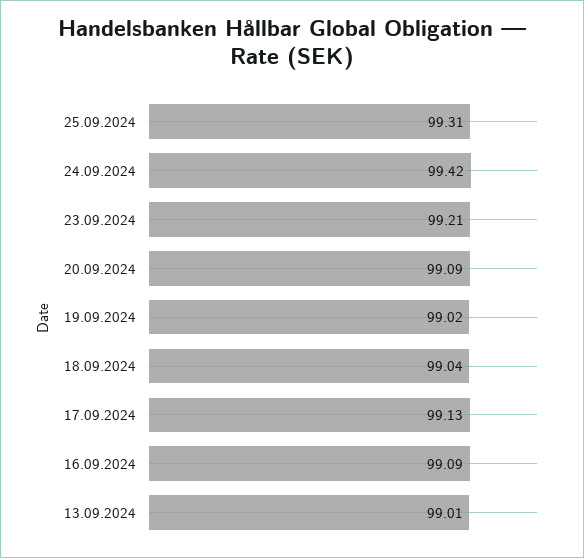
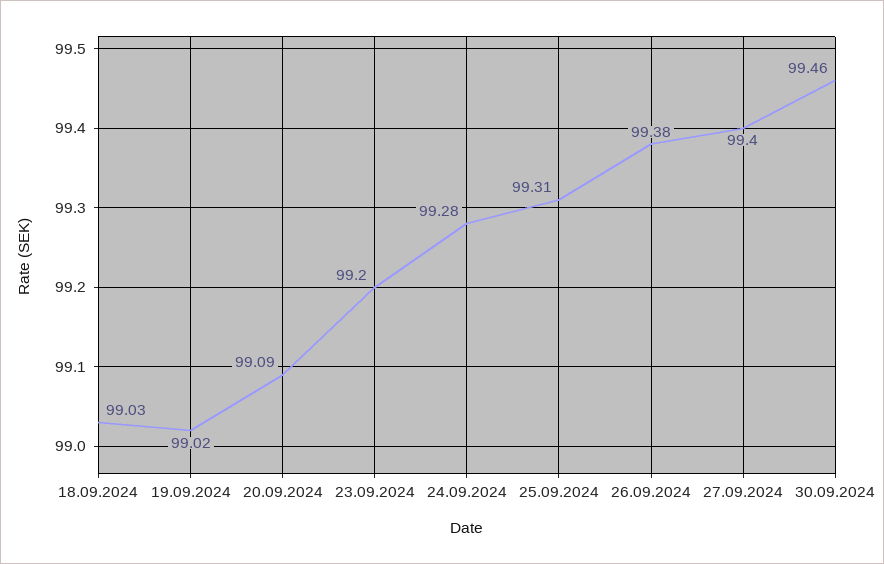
24.09.2024: 99.42 -> 99.28
23.09.2024: 99.21 -> 99.2
18.09.2024: 99.04 -> 99.03
17.09.2024: 99.13 -> none
16.09.2024: 99.09 -> none
13.09.2024: 99.01 -> none
26.09.2024: none -> 99.38
27.09.2024: none -> 99.4
30.09.2024: none -> 99.46

